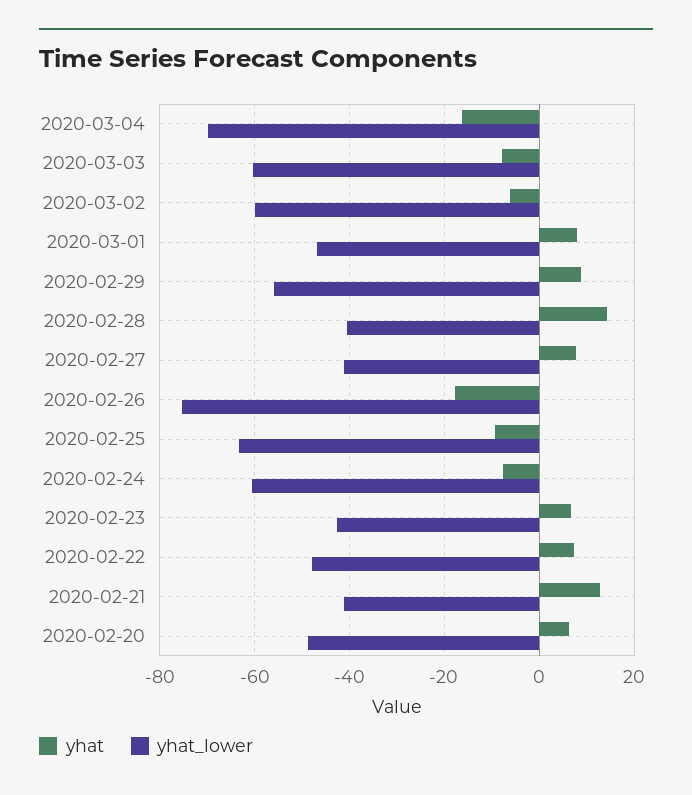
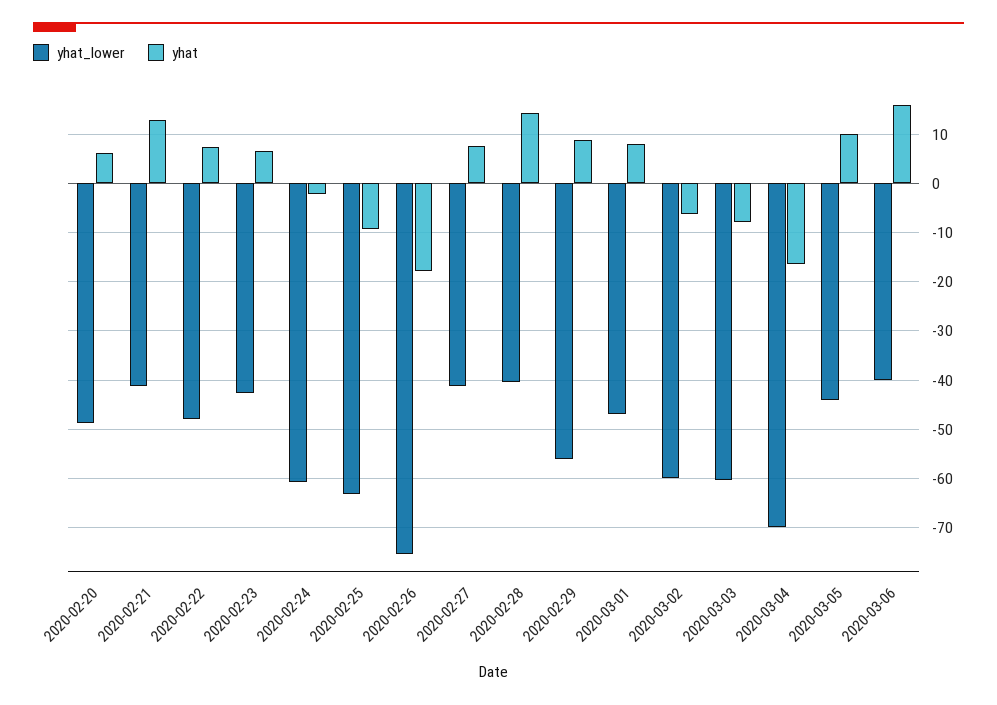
yhat, 2020-02-24: -8 -> -2
yhat_lower, 2020-03-05: none -> -44
yhat, 2020-03-05: none -> 10
yhat_lower, 2020-03-06: none -> -40
yhat, 2020-03-06: none -> 16

